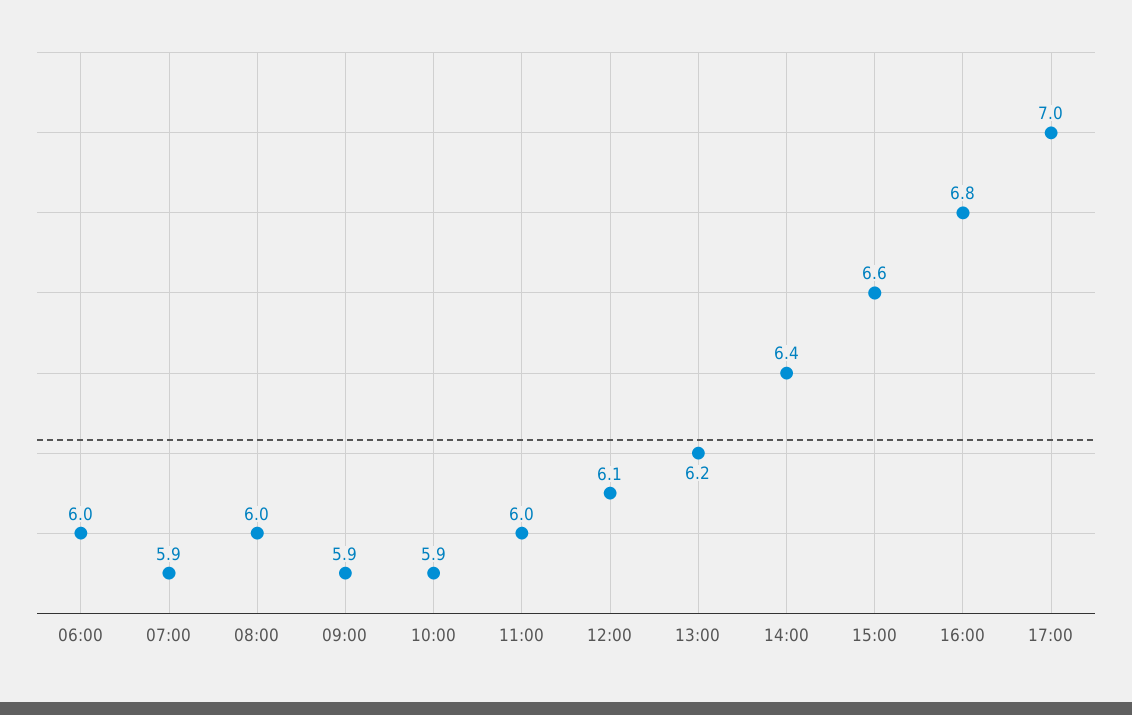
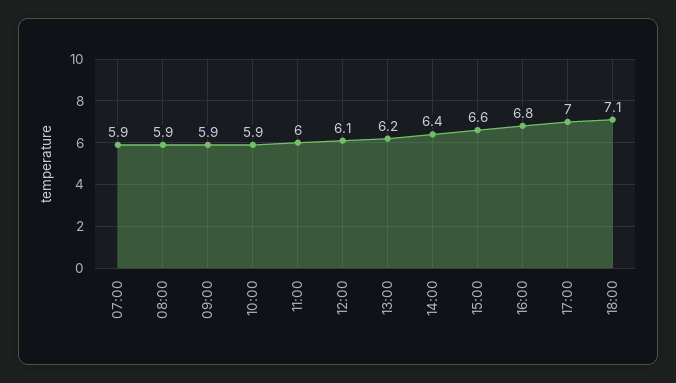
06:00: 6 -> none
08:00: 6 -> 5.9
18:00: none -> 7.1

